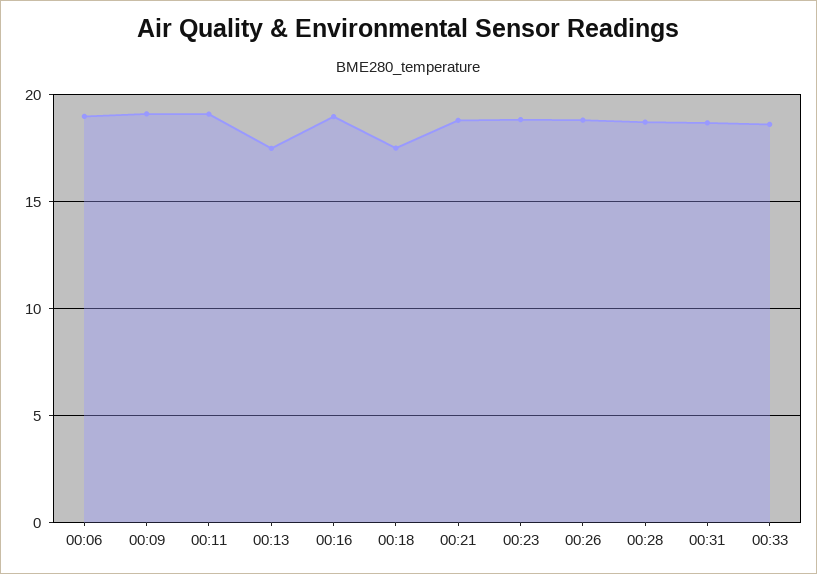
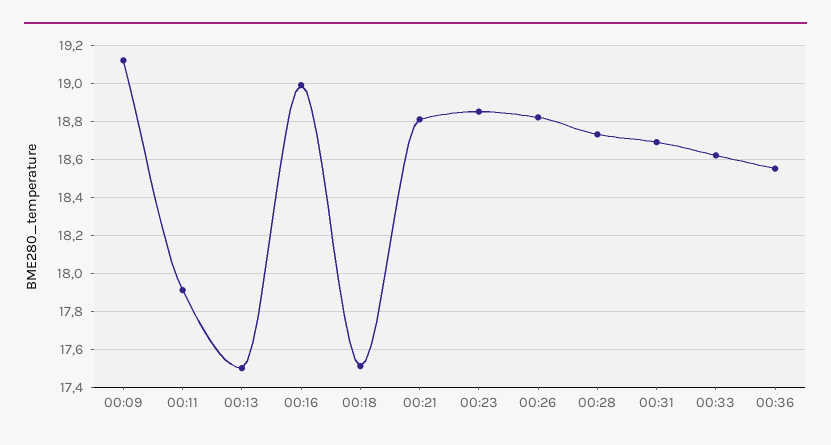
00:06: 19 -> none
00:11: 19 -> 17.9
00:36: none -> 18.55

